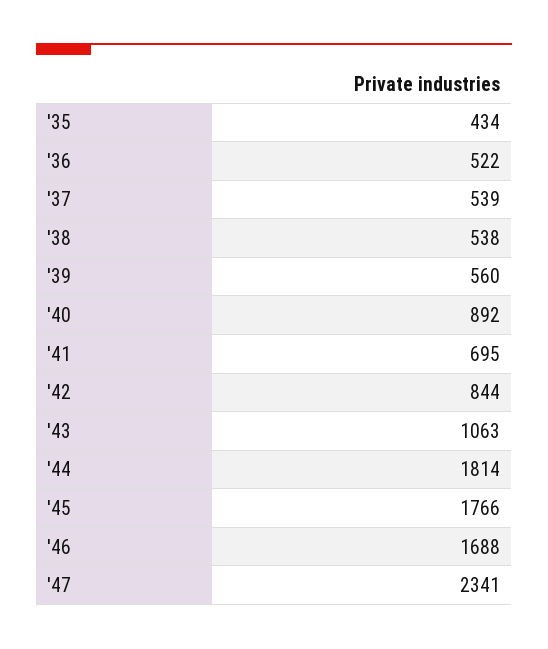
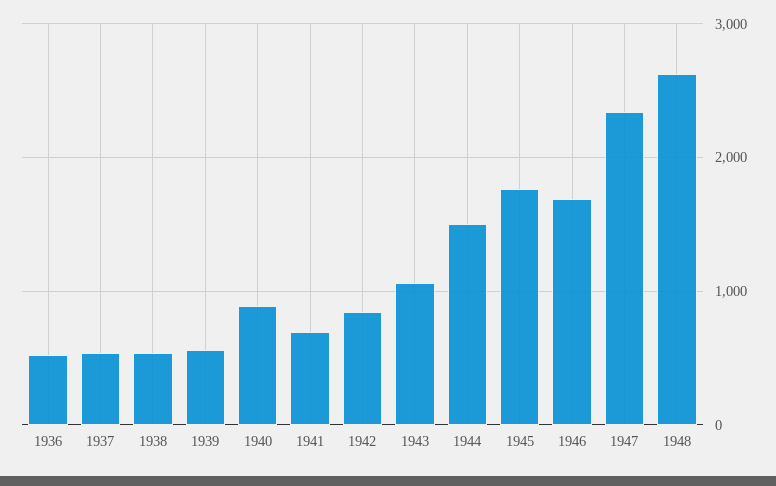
'35: 434 -> none
'44: 1814 -> 1500
1948: none -> 2600

